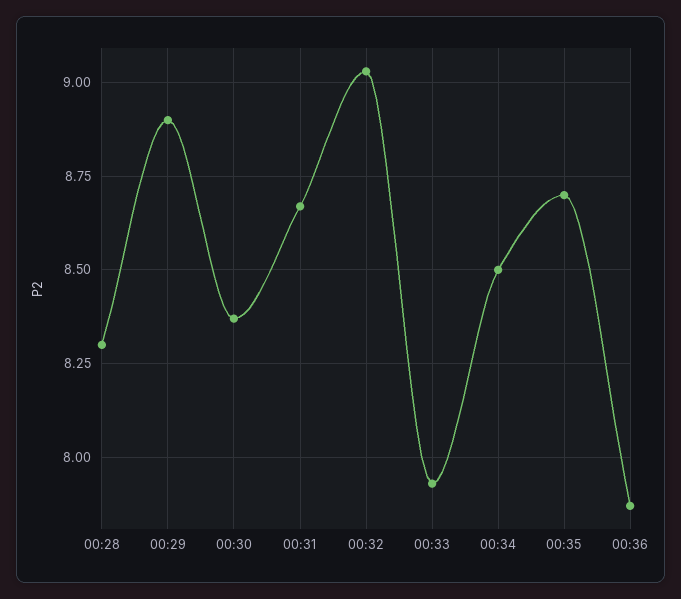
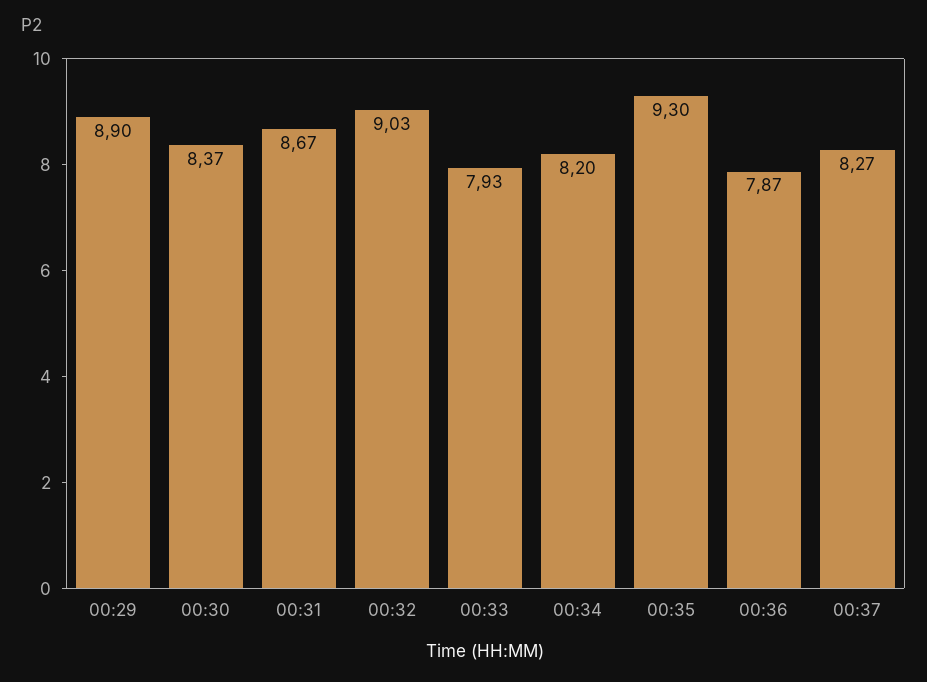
00:28: 8.3 -> none
00:34: 8.5 -> 8.2
00:35: 8.7 -> 9.3
00:37: none -> 8.27

